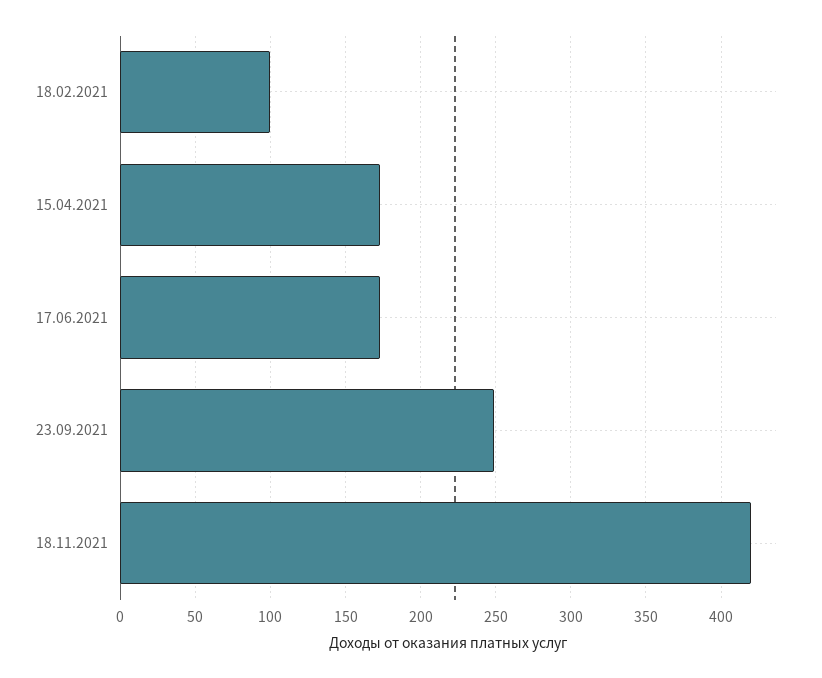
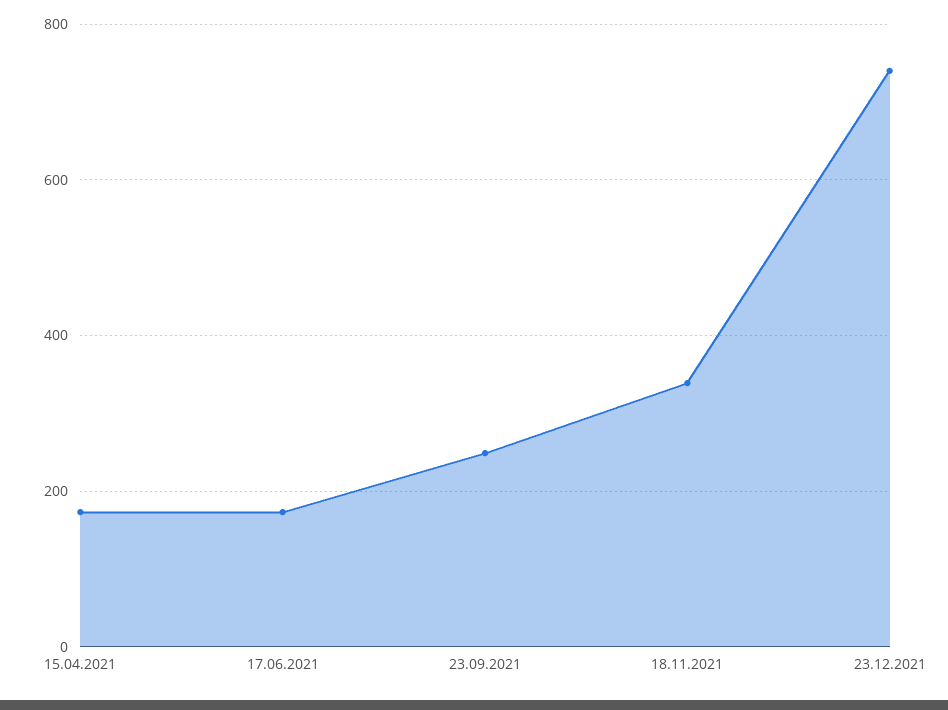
18.02.2021: 100 -> none
18.11.2021: 420 -> 340
23.12.2021: none -> 740

